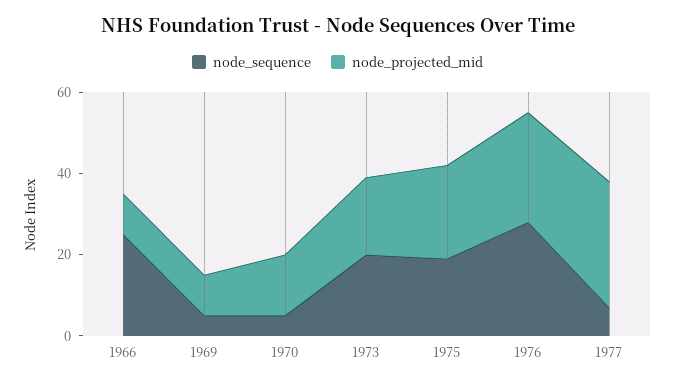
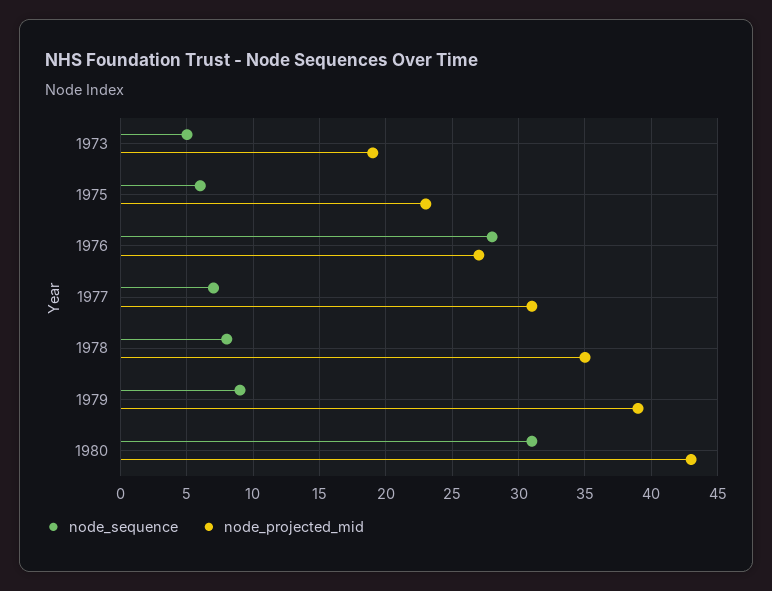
node_sequence, 1966: 25 -> none
node_projected_mid, 1966: 10 -> none
node_sequence, 1969: 5 -> none
node_projected_mid, 1969: 10 -> none
node_sequence, 1970: 5 -> none
node_projected_mid, 1970: 15 -> none
node_sequence, 1973: 20 -> 5
node_sequence, 1975: 20 -> 6
node_sequence, 1978: none -> 8
node_projected_mid, 1978: none -> 35
node_sequence, 1979: none -> 9
node_projected_mid, 1979: none -> 39
node_sequence, 1980: none -> 31
node_projected_mid, 1980: none -> 43

